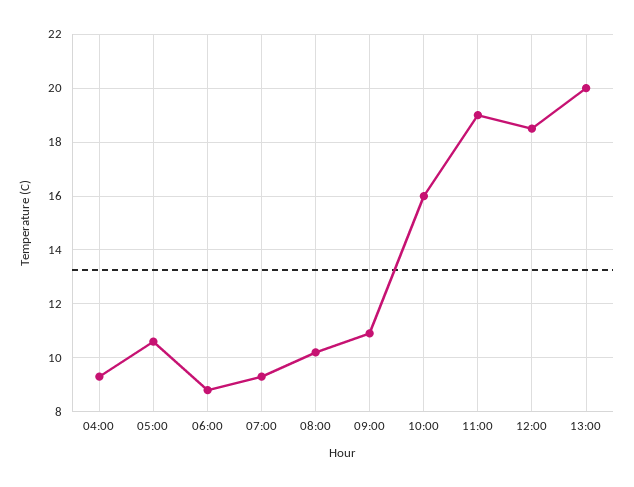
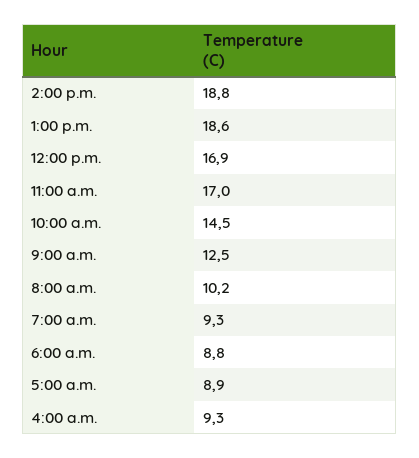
05:00: 10.5 -> 8.9
09:00: 11 -> 12.5
10:00: 16 -> 14.5
11:00: 19 -> 17
12:00: 18.5 -> 16.9
13:00: 20 -> 18.6
2:00 p.m.: none -> 18.8

